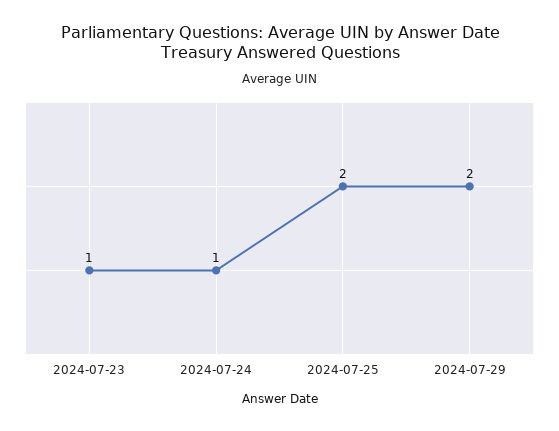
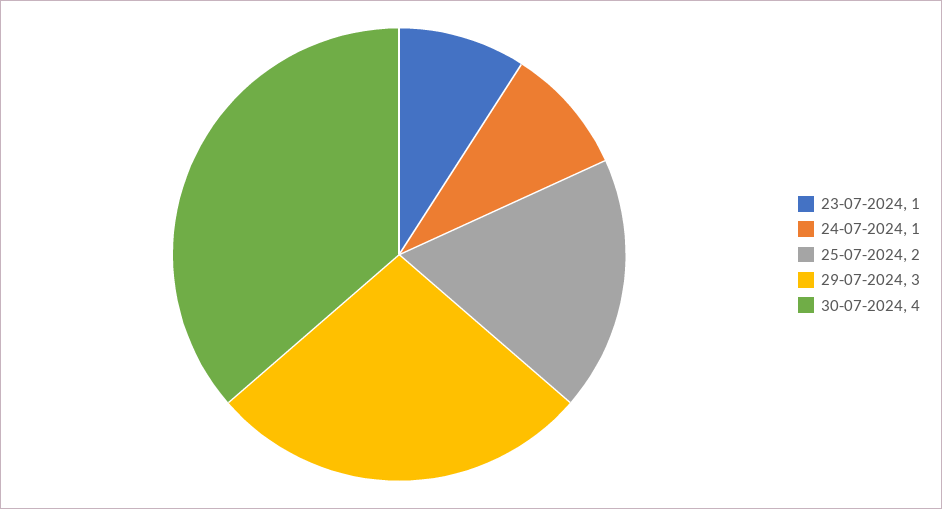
2024-07-29: 2 -> 3
30-07-2024: none -> 4

